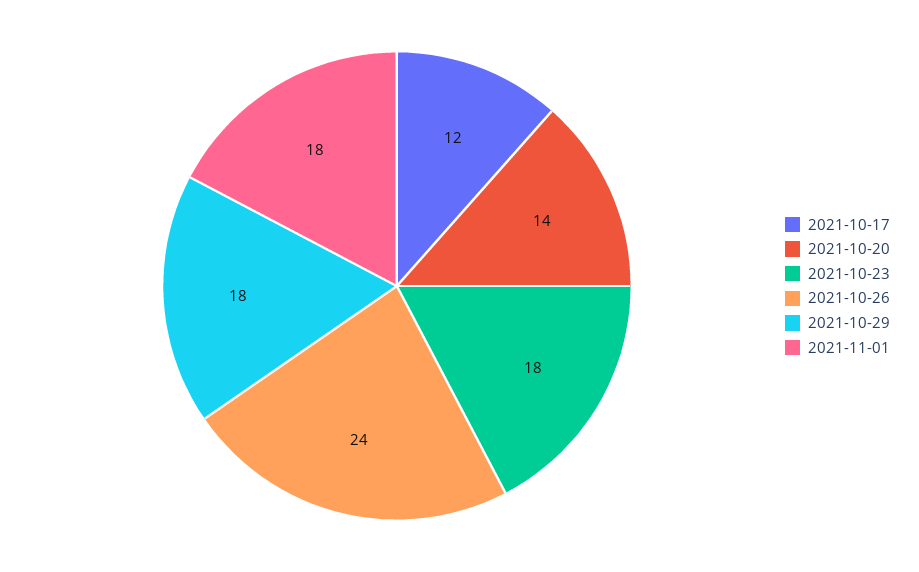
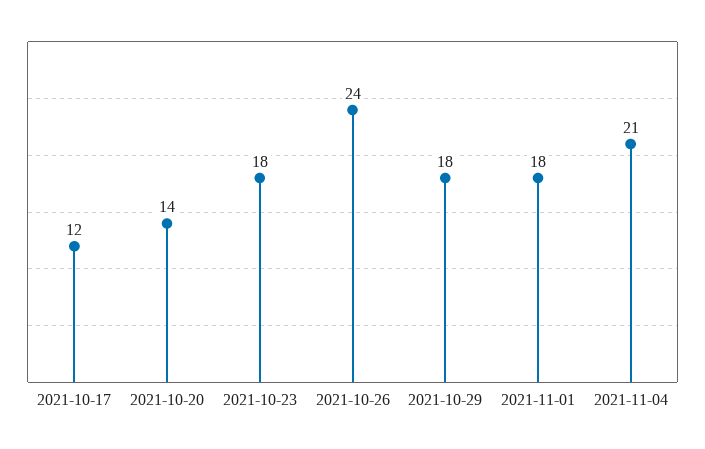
2021-11-04: none -> 21

